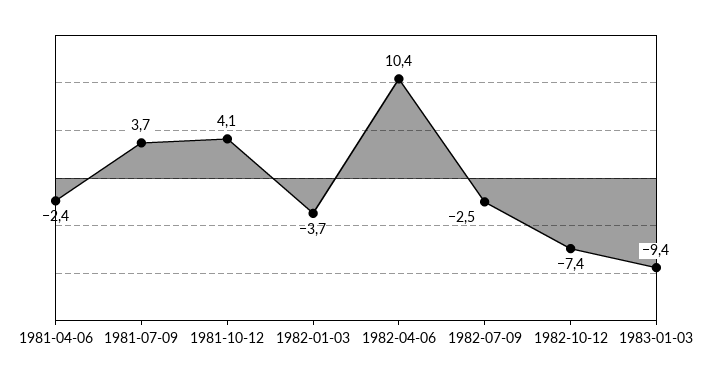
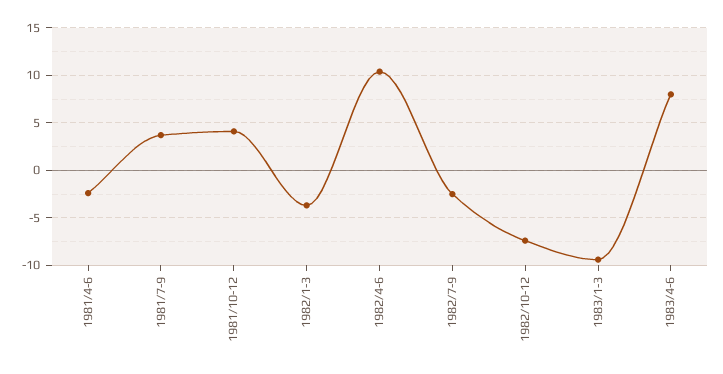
1983/4-6: none -> 8

